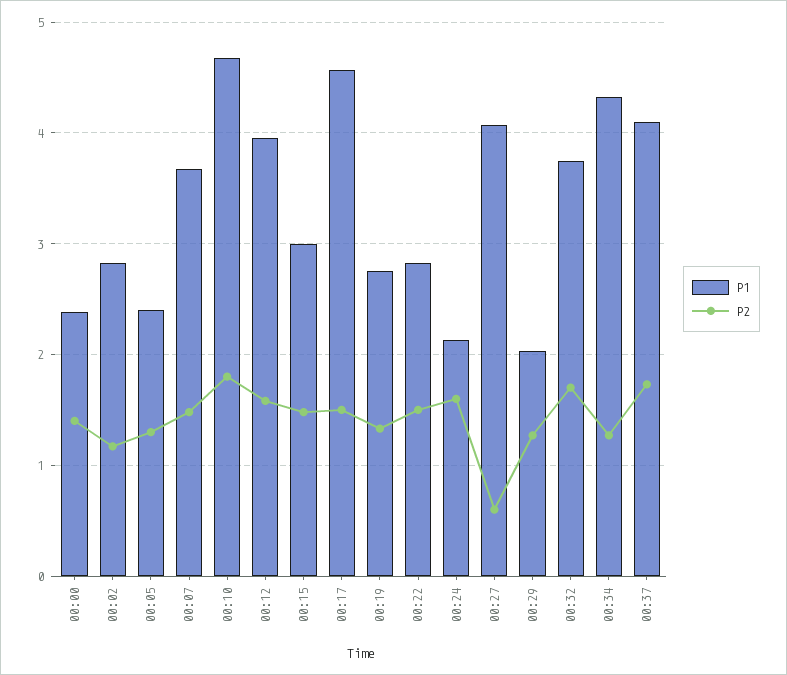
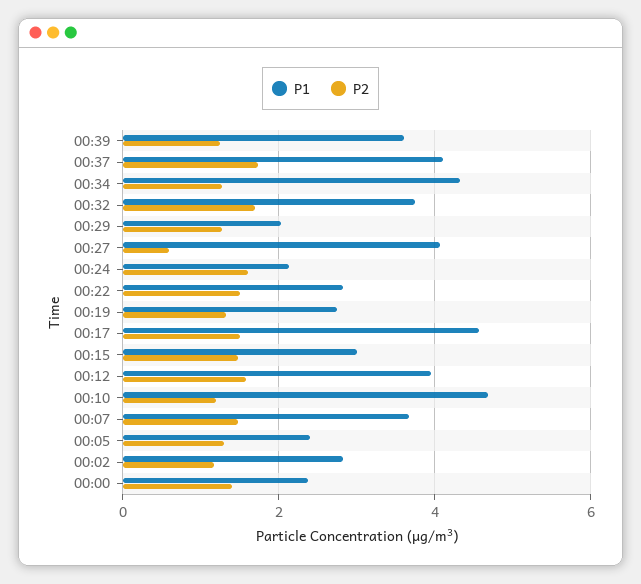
P2, 00:10: 1.8 -> 1.2
P1, 00:39: none -> 3.6
P2, 00:39: none -> 1.2

